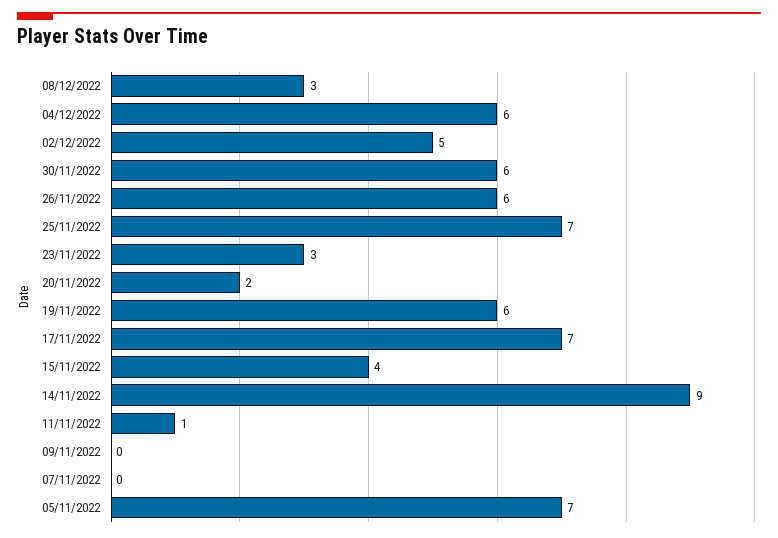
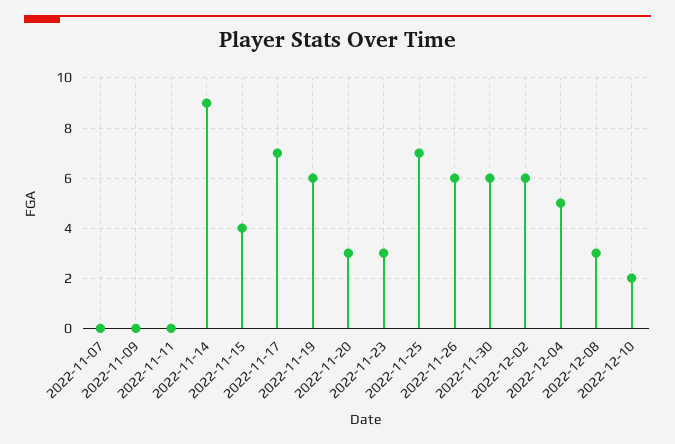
04/12/2022: 6 -> 5
02/12/2022: 5 -> 6
20/11/2022: 2 -> 3
11/11/2022: 1 -> 0
05/11/2022: 7 -> none
2022-12-10: none -> 2

